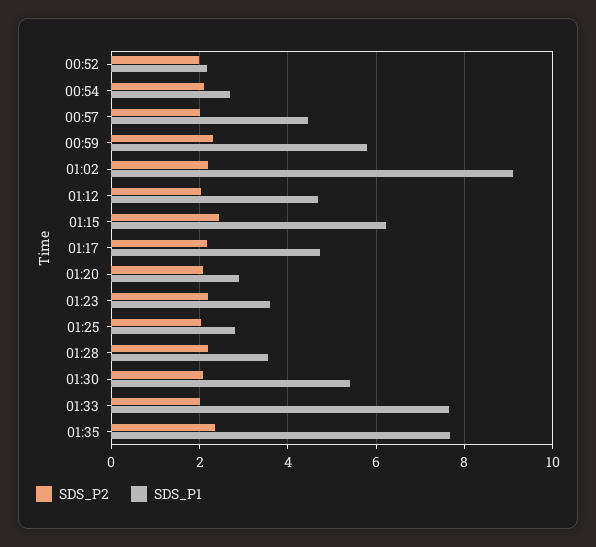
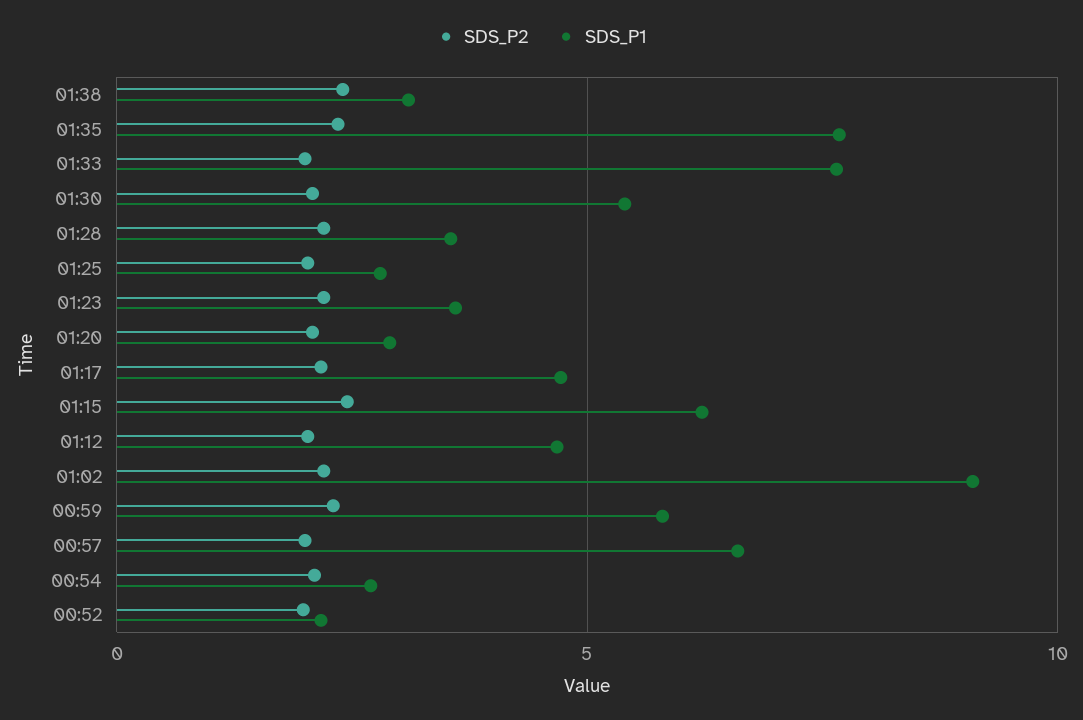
SDS_P1, 00:57: 4.4 -> 6.5
SDS_P2, 01:38: none -> 2.5
SDS_P1, 01:38: none -> 3

